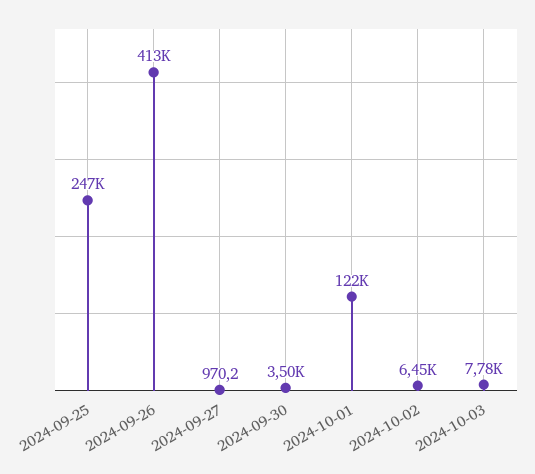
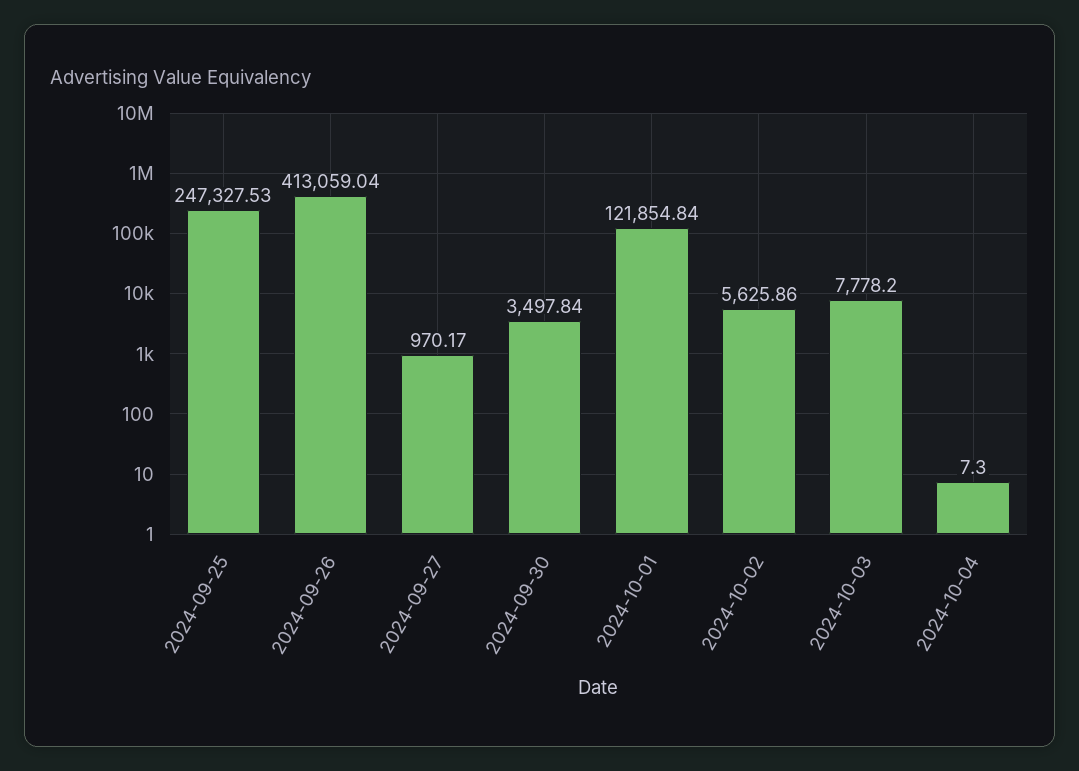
2024-10-02: 6450 -> 5625.86
2024-10-04: none -> 7.3

